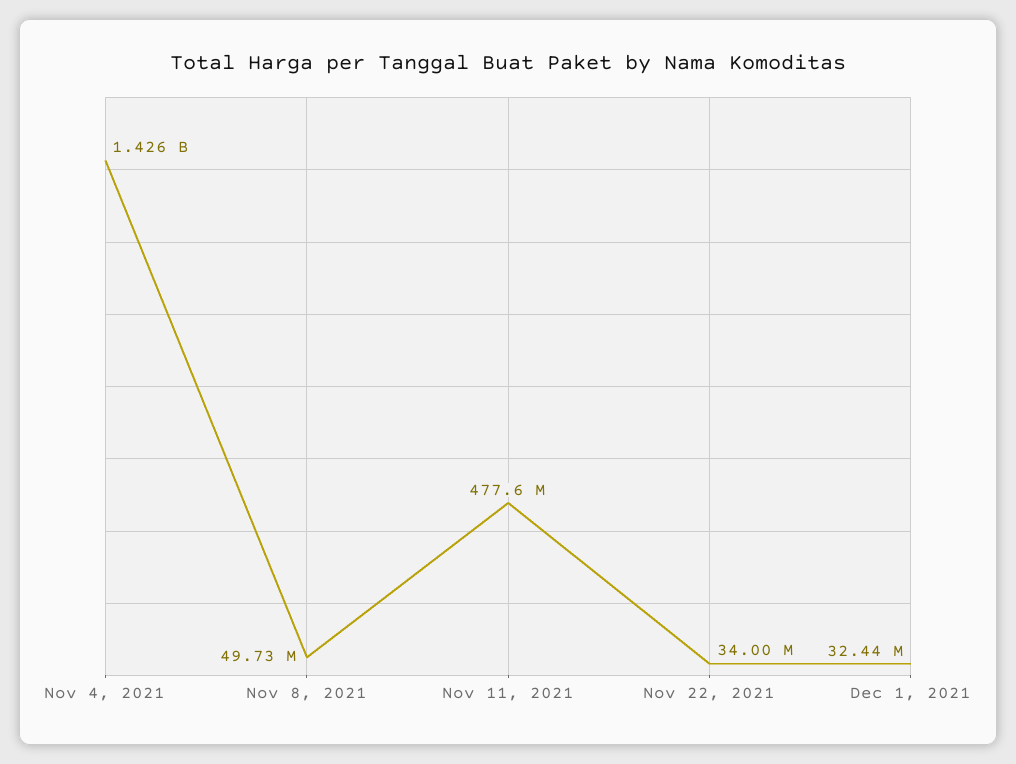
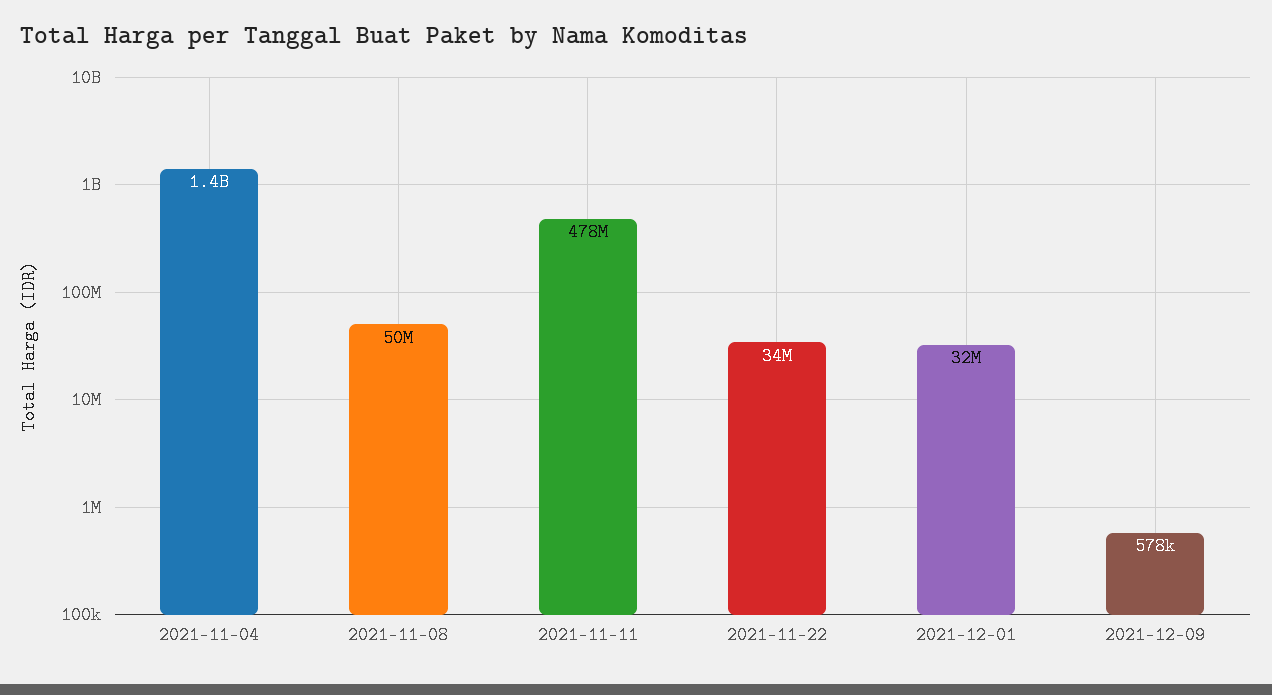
2021-12-09: none -> 578000

